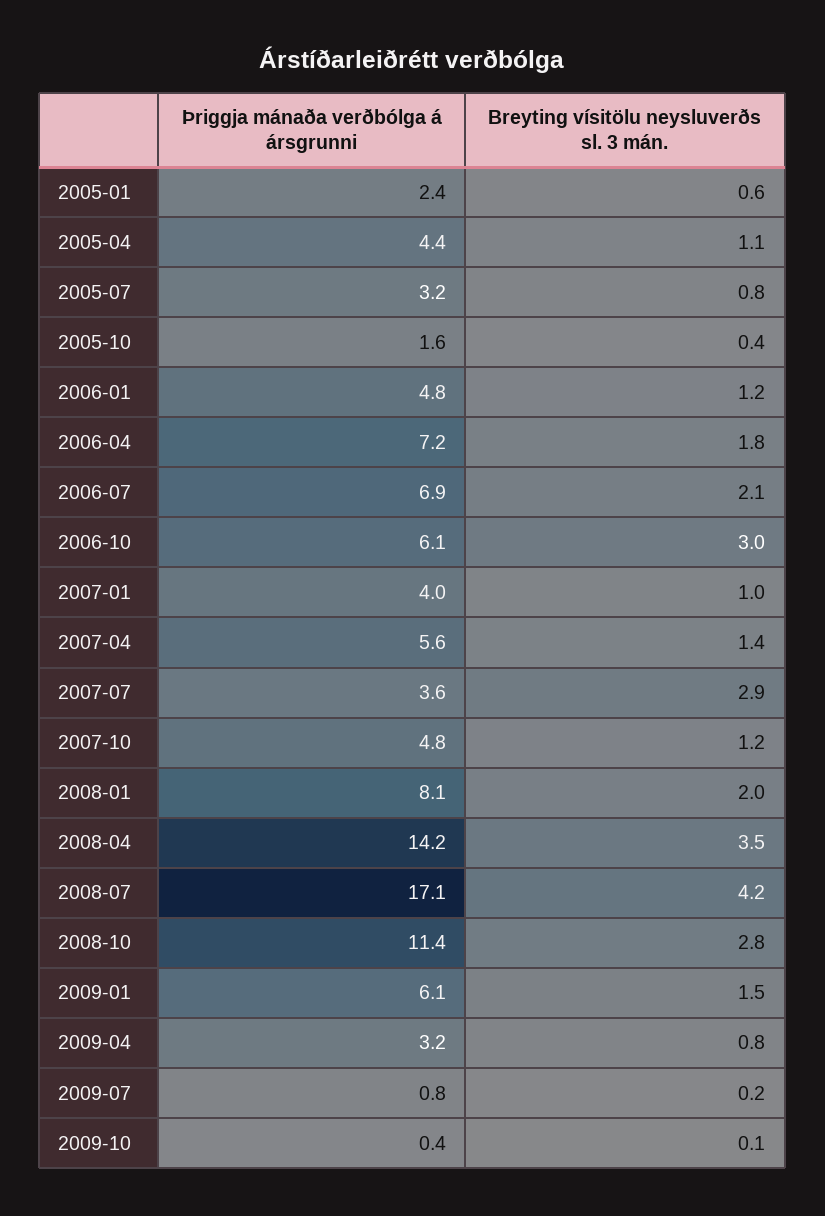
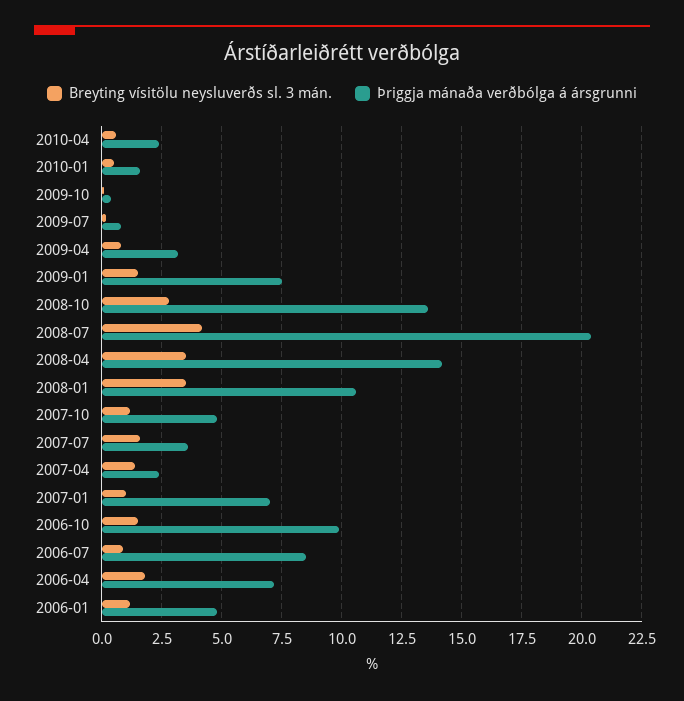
Þriggja mánaða verðbólga á ársgrunni, 2005-01: 2.4 -> none
Breyting vísitölu neysluverðs sl. 3 mán., 2005-01: 0.6 -> none
Þriggja mánaða verðbólga á ársgrunni, 2005-04: 4.4 -> none
Breyting vísitölu neysluverðs sl. 3 mán., 2005-04: 1.1 -> none
Þriggja mánaða verðbólga á ársgrunni, 2005-07: 3.2 -> none
Breyting vísitölu neysluverðs sl. 3 mán., 2005-07: 0.8 -> none
Þriggja mánaða verðbólga á ársgrunni, 2005-10: 1.6 -> none
Breyting vísitölu neysluverðs sl. 3 mán., 2005-10: 0.4 -> none
Þriggja mánaða verðbólga á ársgrunni, 2006-07: 6.9 -> 8.5
Breyting vísitölu neysluverðs sl. 3 mán., 2006-07: 2.1 -> 1
Þriggja mánaða verðbólga á ársgrunni, 2006-10: 6.1 -> 10
Breyting vísitölu neysluverðs sl. 3 mán., 2006-10: 3 -> 1.5
Þriggja mánaða verðbólga á ársgrunni, 2007-01: 4 -> 7
Þriggja mánaða verðbólga á ársgrunni, 2007-04: 5.6 -> 2.5
Breyting vísitölu neysluverðs sl. 3 mán., 2007-07: 2.9 -> 1.5
Þriggja mánaða verðbólga á ársgrunni, 2008-01: 8.1 -> 10.5
Breyting vísitölu neysluverðs sl. 3 mán., 2008-01: 2 -> 3.5
Þriggja mánaða verðbólga á ársgrunni, 2008-07: 17.1 -> 20.5
Þriggja mánaða verðbólga á ársgrunni, 2008-10: 11.4 -> 13.5
Þriggja mánaða verðbólga á ársgrunni, 2009-01: 6.1 -> 7.5
Breyting vísitölu neysluverðs sl. 3 mán., 2010-04: none -> 0.5
Þriggja mánaða verðbólga á ársgrunni, 2010-04: none -> 2.5
Breyting vísitölu neysluverðs sl. 3 mán., 2010-01: none -> 0.5
Þriggja mánaða verðbólga á ársgrunni, 2010-01: none -> 1.5

